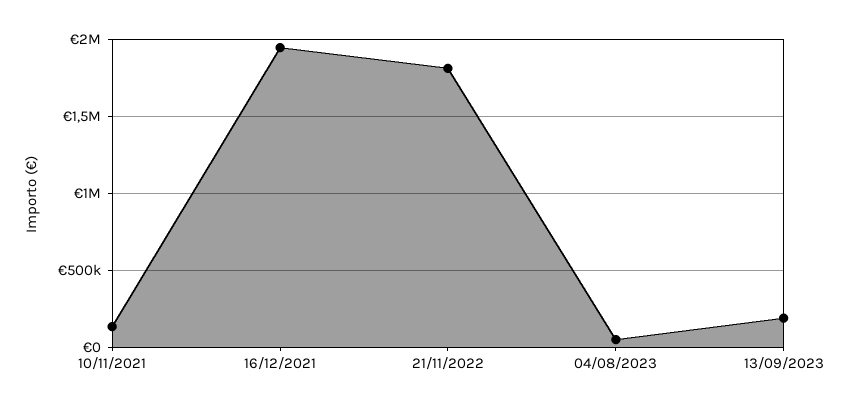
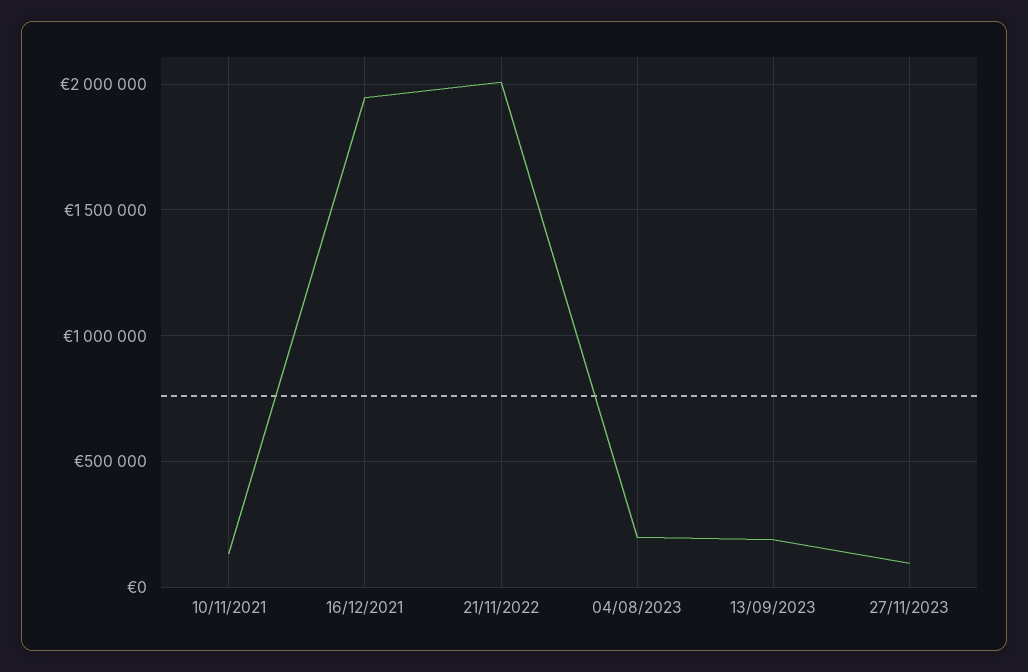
21/11/2022: 1800000 -> 2000000
04/08/2023: 50000 -> 200000
27/11/2023: none -> 100000

